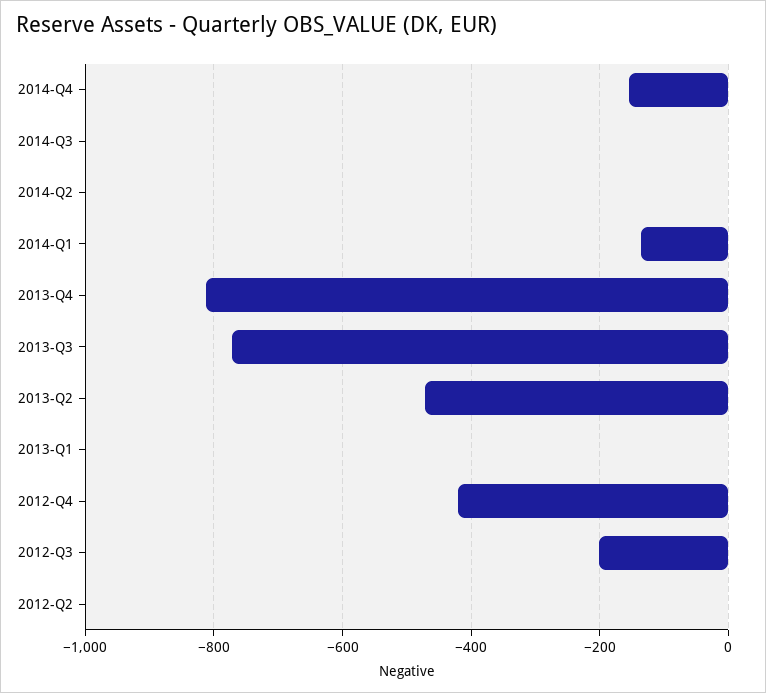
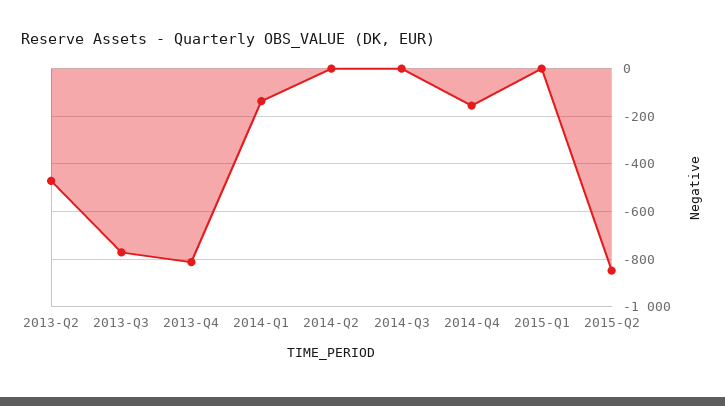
2013-Q1: 0 -> none
2012-Q4: -420 -> none
2012-Q3: -200 -> none
2012-Q2: 0 -> none
2015-Q1: none -> 0
2015-Q2: none -> -850

